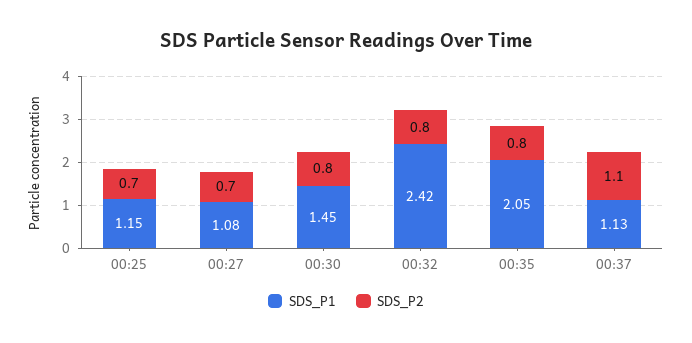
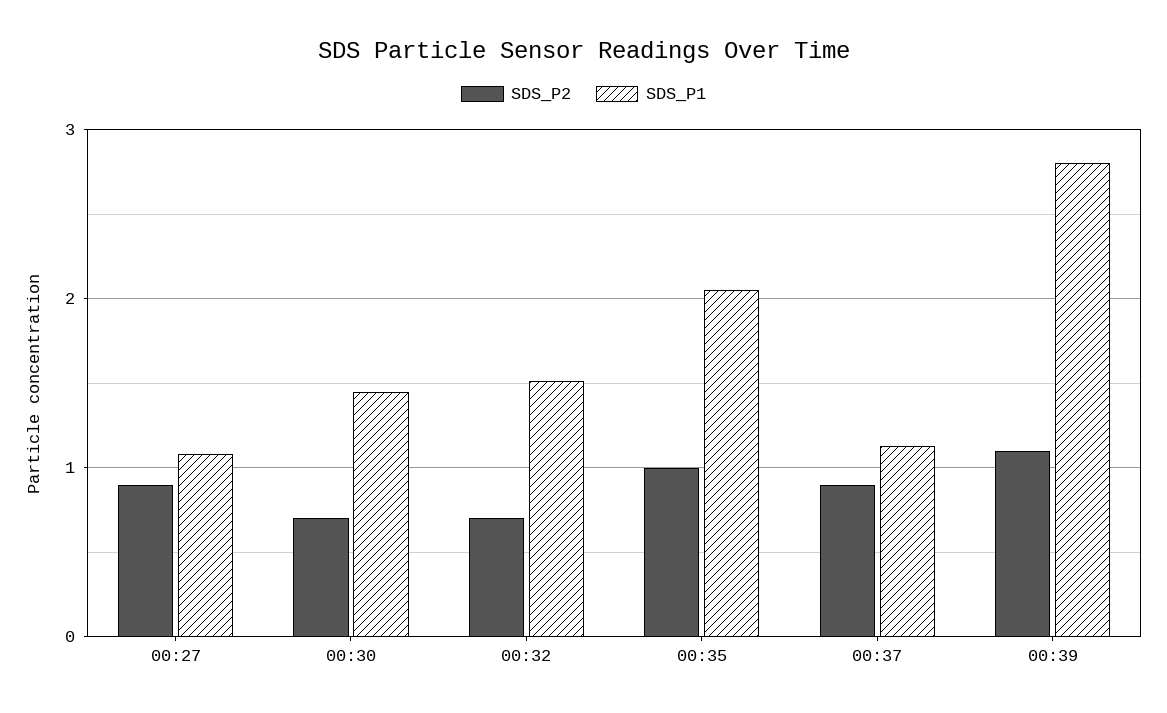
SDS_P1, 00:25: 1.15 -> none
SDS_P2, 00:25: 0.7 -> none
SDS_P2, 00:27: 0.7 -> 0.9
SDS_P2, 00:30: 0.8 -> 0.7
SDS_P1, 00:32: 2.42 -> 1.5
SDS_P2, 00:32: 0.8 -> 0.7
SDS_P2, 00:35: 0.8 -> 1
SDS_P2, 00:37: 1.1 -> 0.9
SDS_P2, 00:39: none -> 1.1
SDS_P1, 00:39: none -> 2.8

